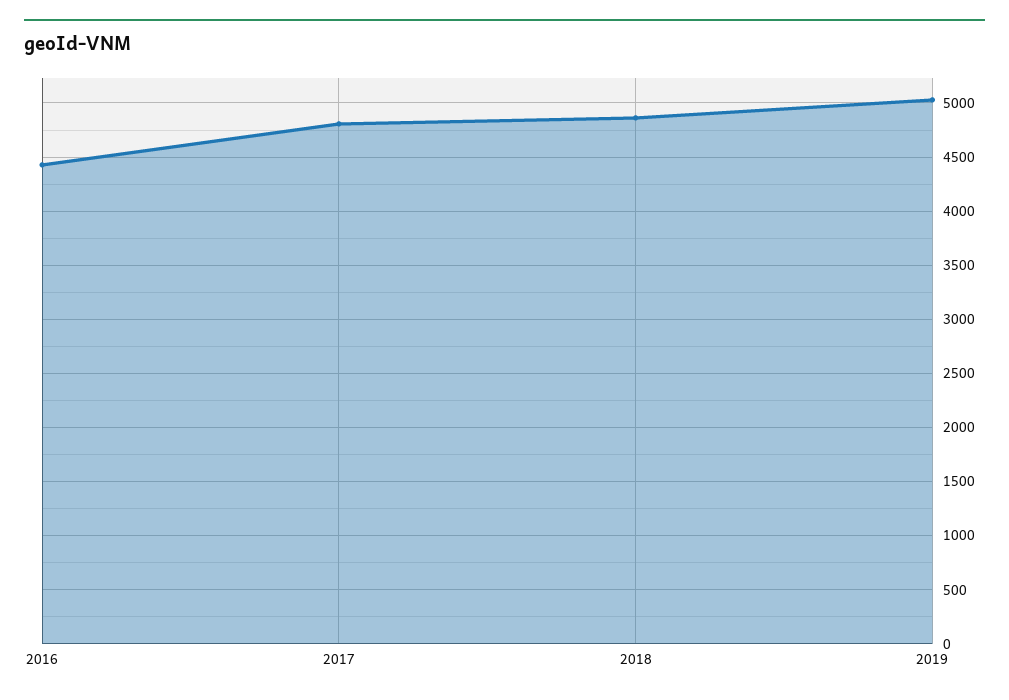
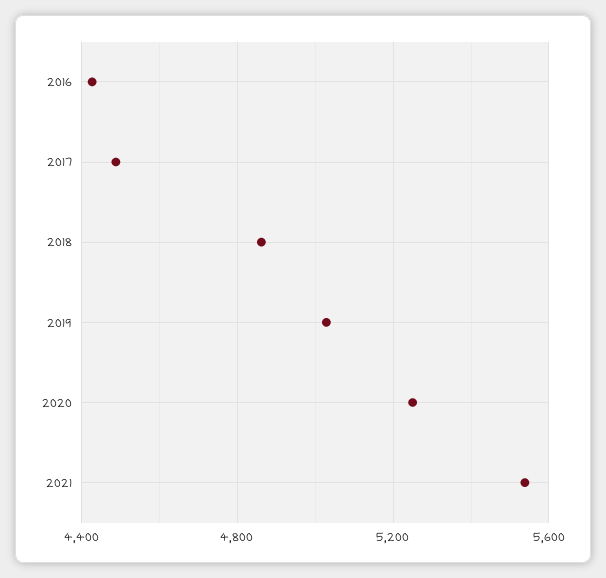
2017: 4800 -> 4500
2020: none -> 5250
2021: none -> 5550

